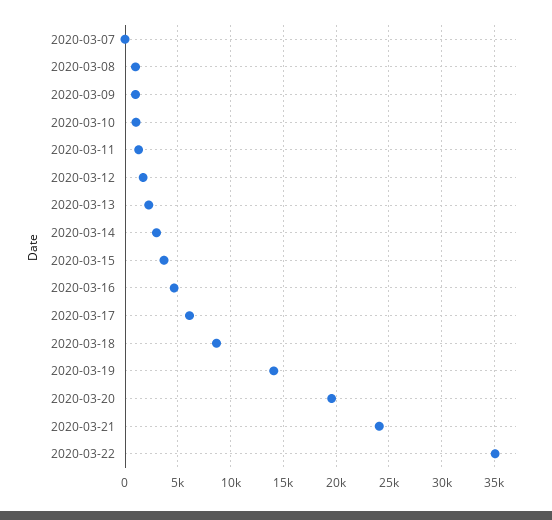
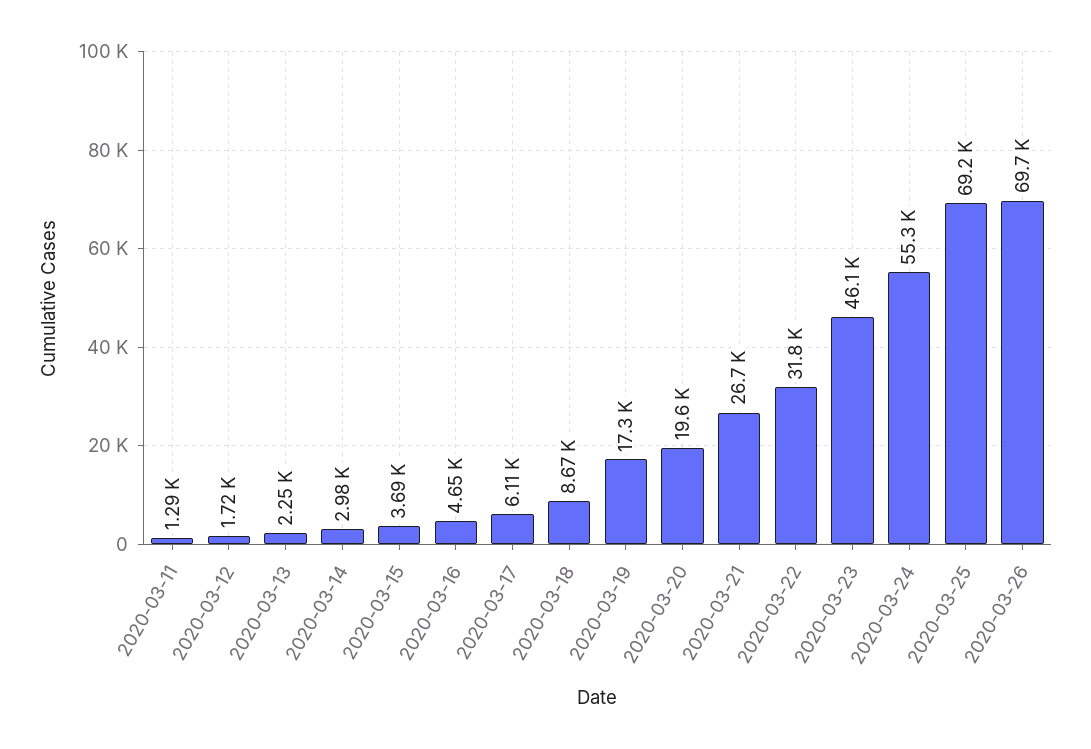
2020-03-07: 0 -> none
2020-03-08: 1000 -> none
2020-03-09: 1000 -> none
2020-03-10: 1000 -> none
2020-03-19: 14000 -> 17300
2020-03-21: 24000 -> 26700
2020-03-22: 35000 -> 31800
2020-03-23: none -> 46100
2020-03-24: none -> 55300
2020-03-25: none -> 69200
2020-03-26: none -> 69700

